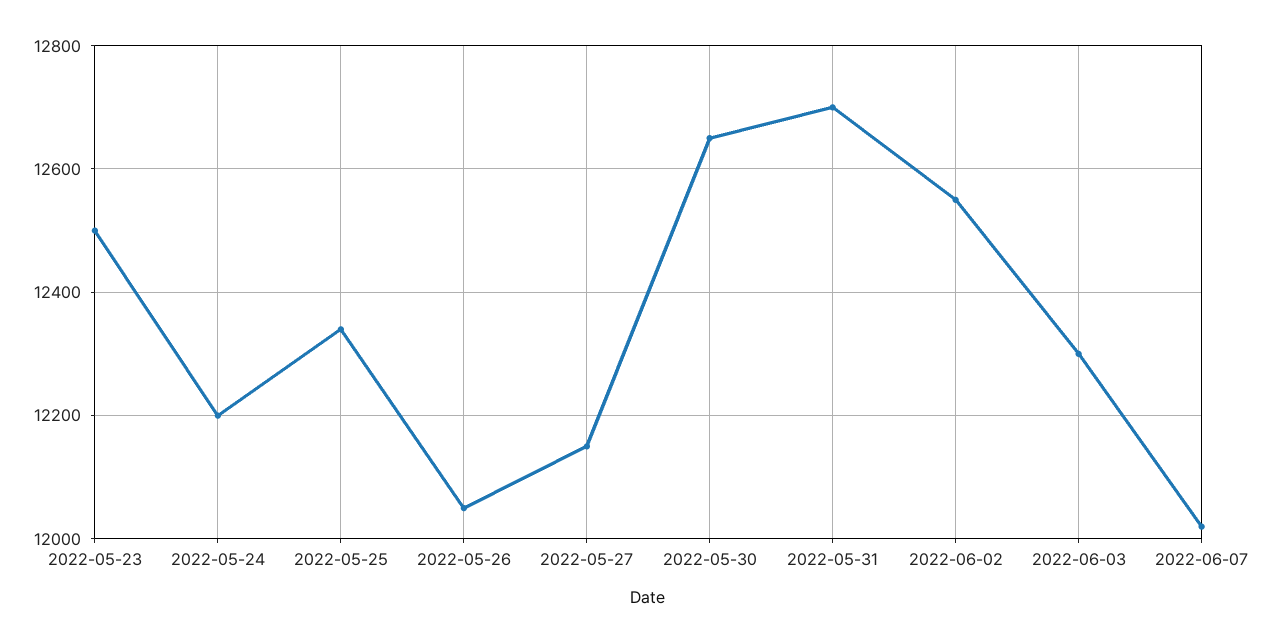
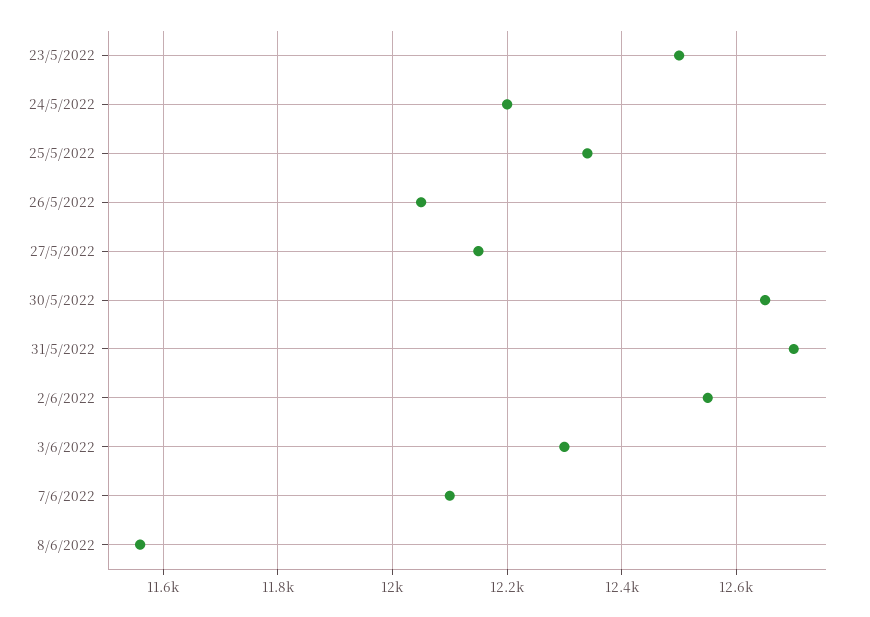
2022-06-07: 12020 -> 12100
8/6/2022: none -> 11560

